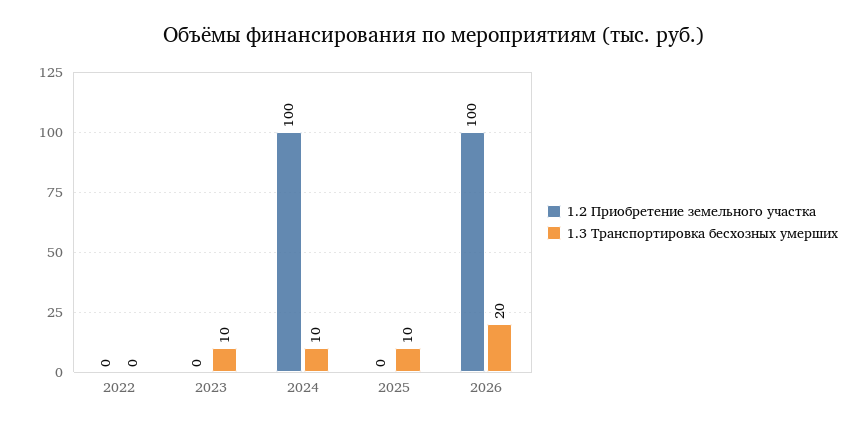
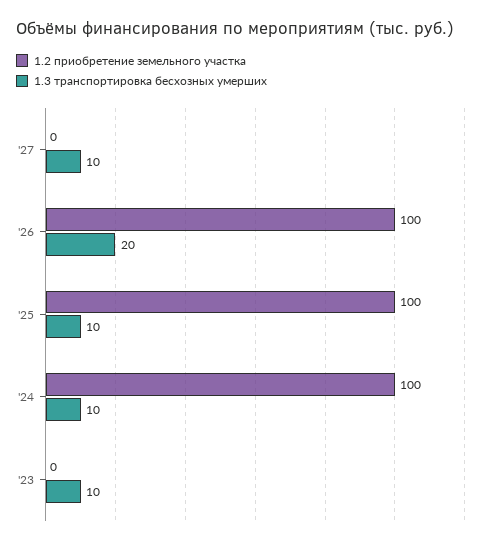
1.2 Приобретение земельного участка, 2022: 0 -> none
1.3 Транспортировка бесхозных умерших, 2022: 0 -> none
1.2 Приобретение земельного участка, 2025: 0 -> 100
1.2 Приобретение земельного участка, '27: none -> 0
1.3 Транспортировка бесхозных умерших, '27: none -> 10

